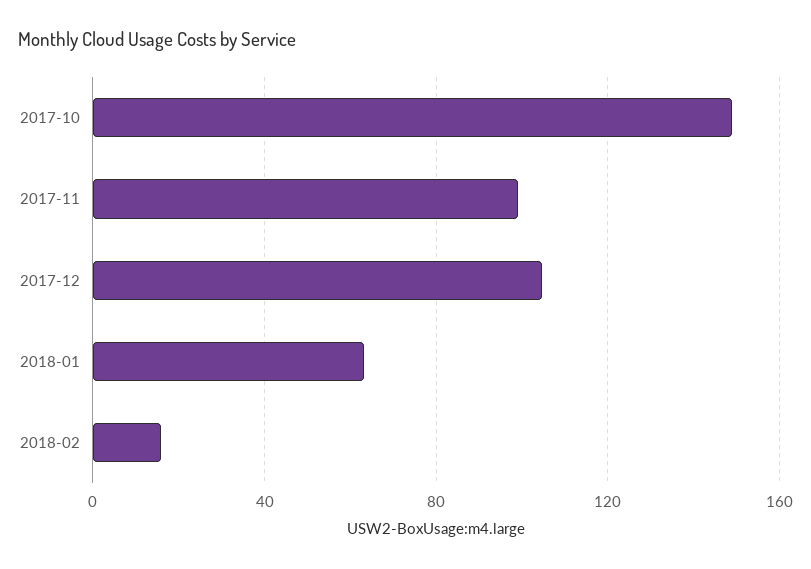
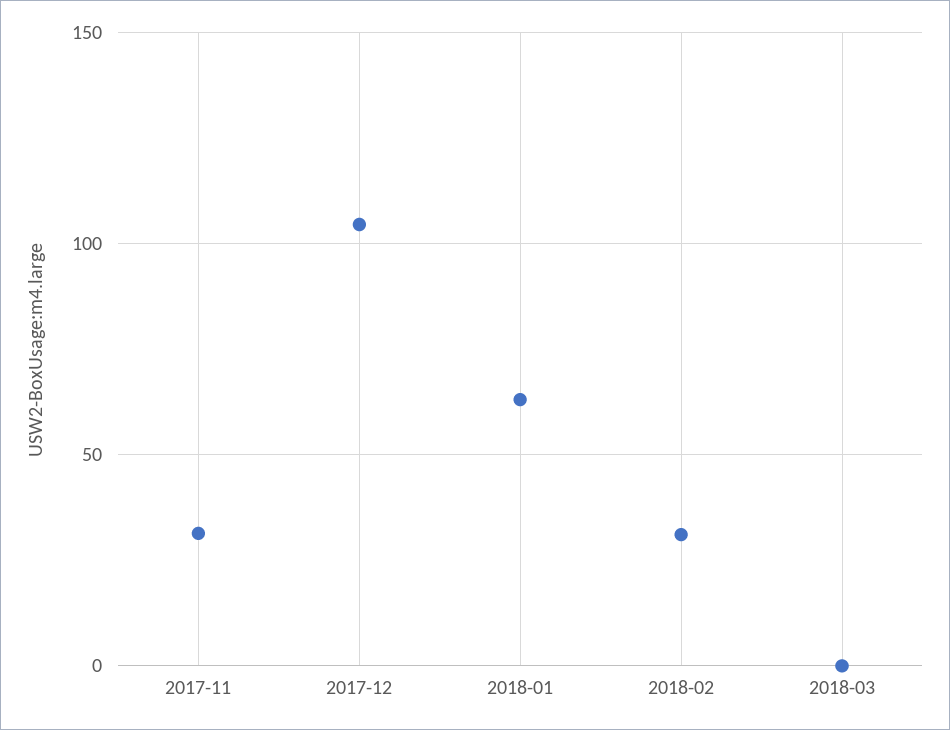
2017-10: 150 -> none
2017-11: 100 -> 30
2018-02: 15 -> 30
2018-03: none -> 0

